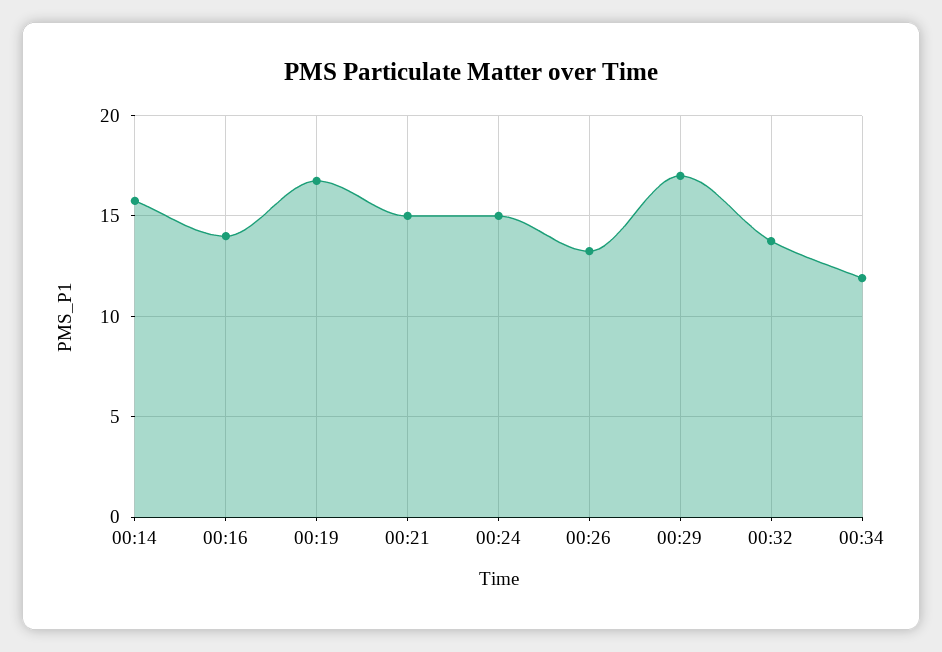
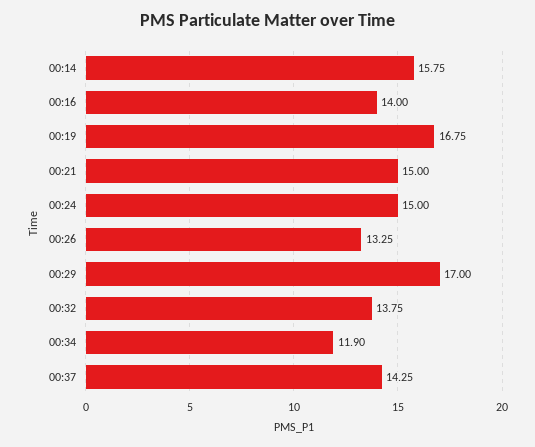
00:37: none -> 14.25

